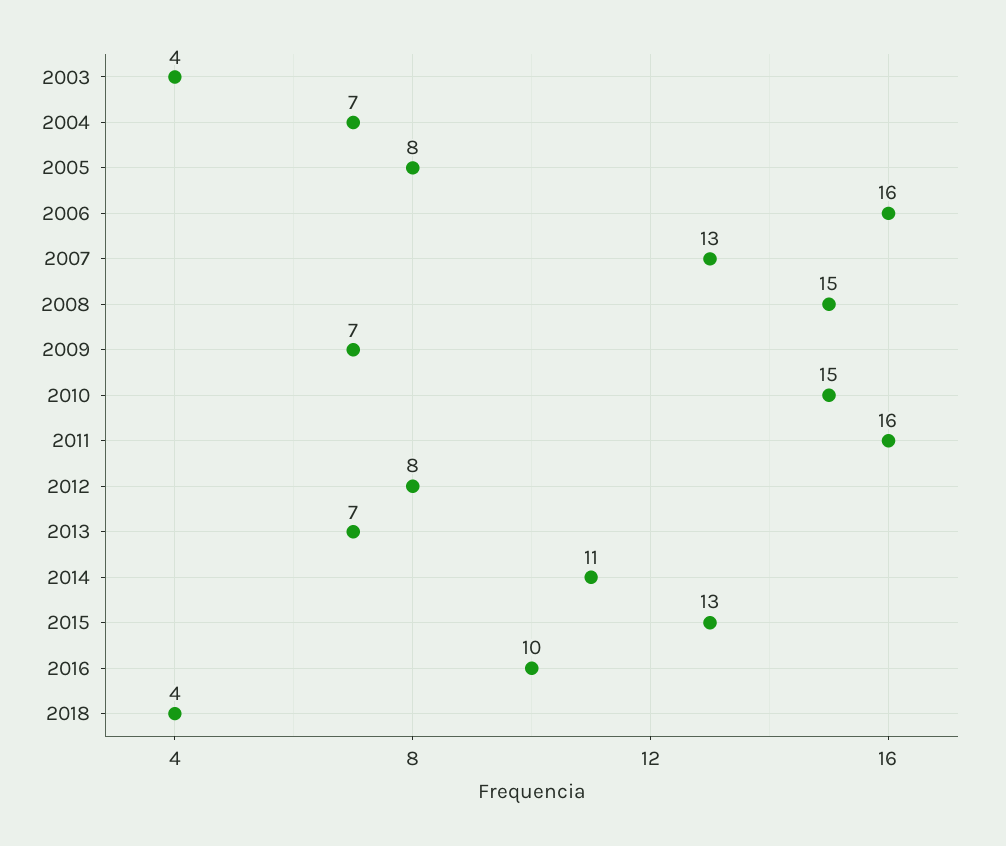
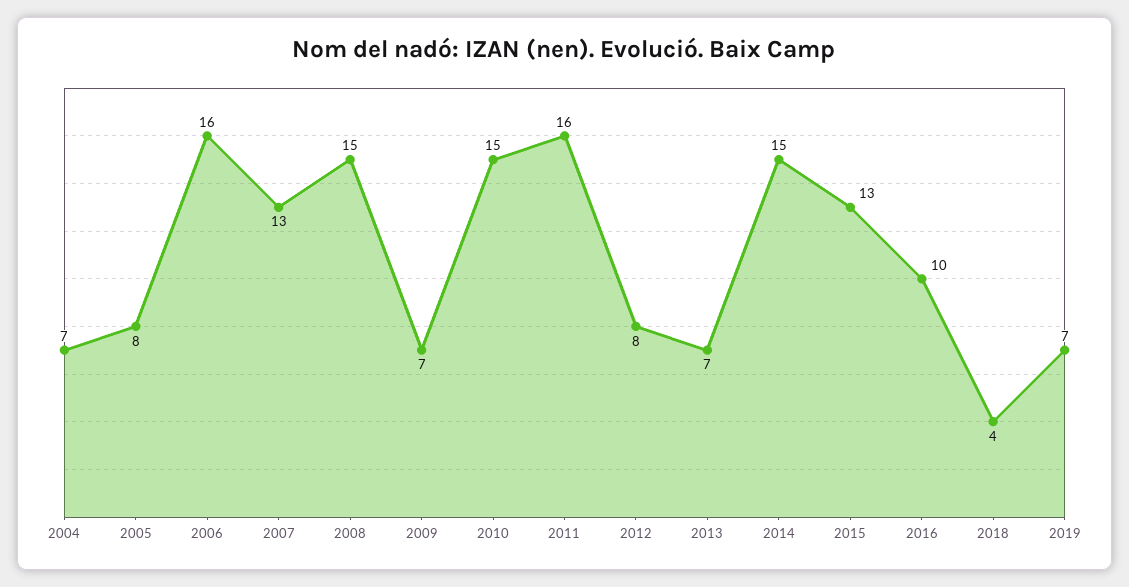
2003: 4 -> none
2014: 11 -> 15
2019: none -> 7

